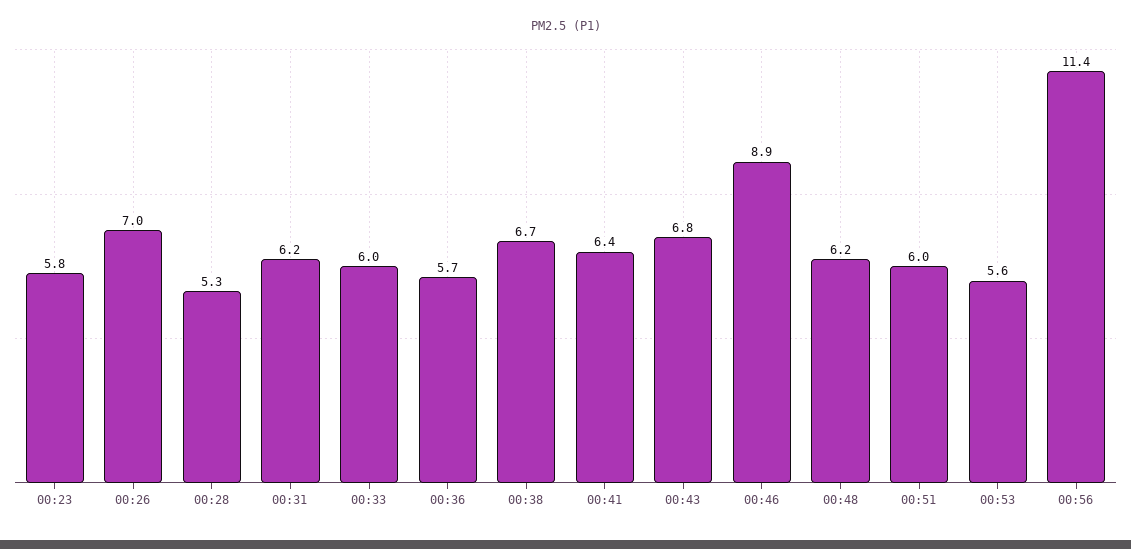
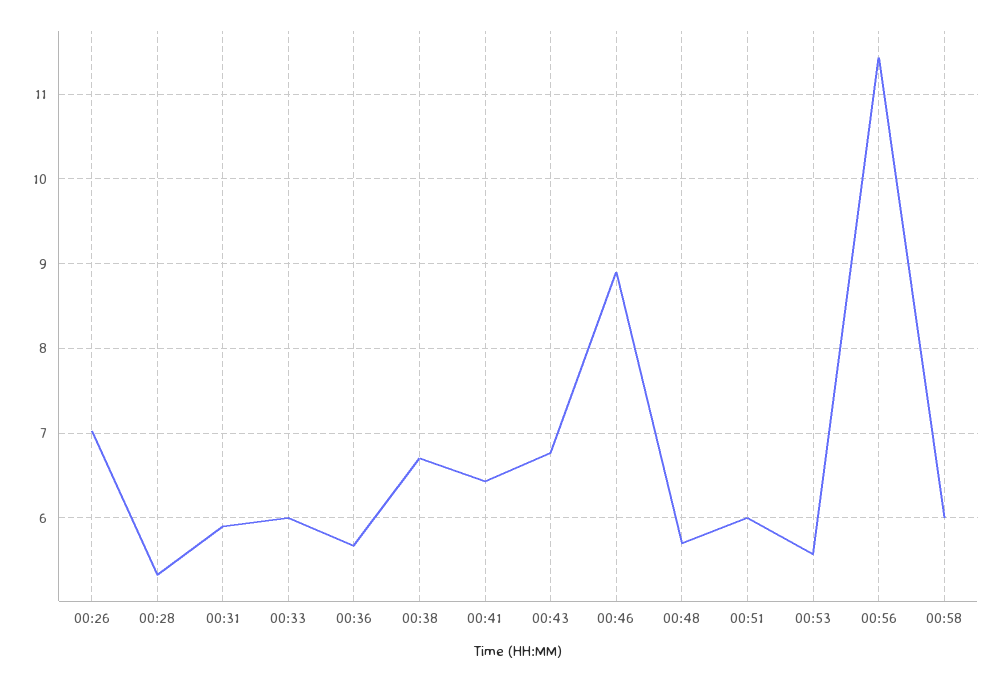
00:23: 5.8 -> none
00:31: 6.2 -> 5.9
00:48: 6.2 -> 5.7
00:58: none -> 6

